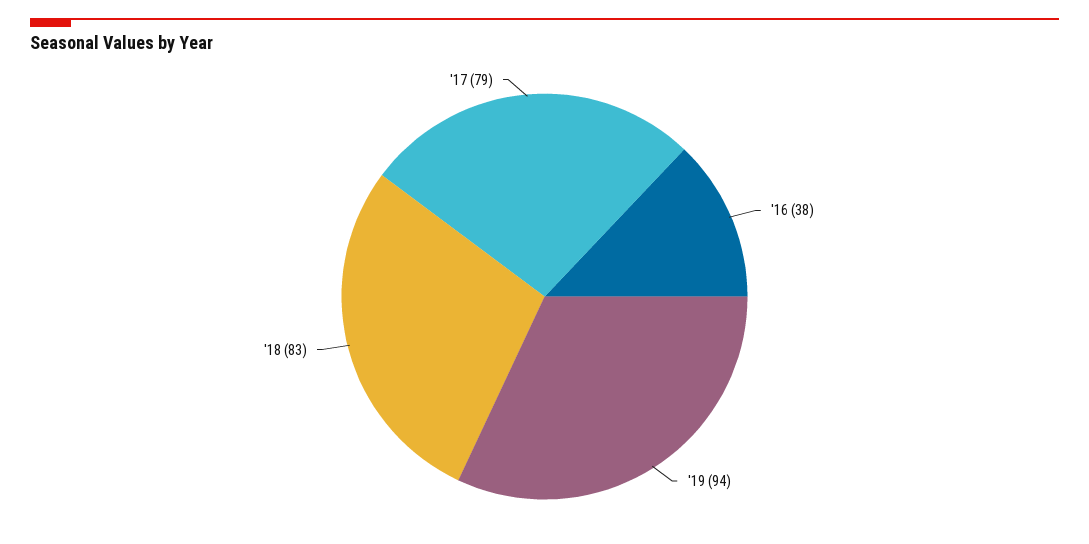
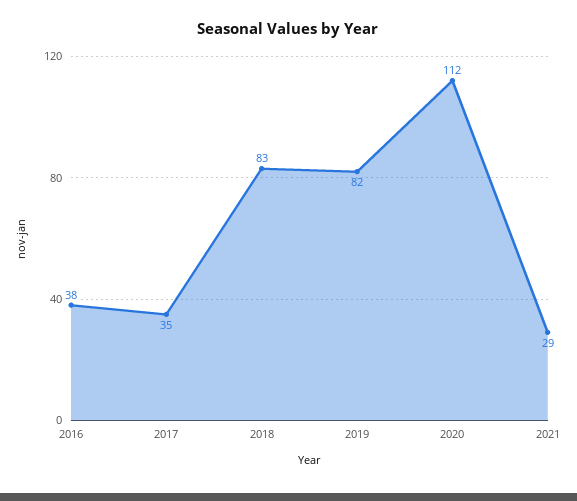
'19: 94 -> 82
'17: 79 -> 35
2020: none -> 112
2021: none -> 29

